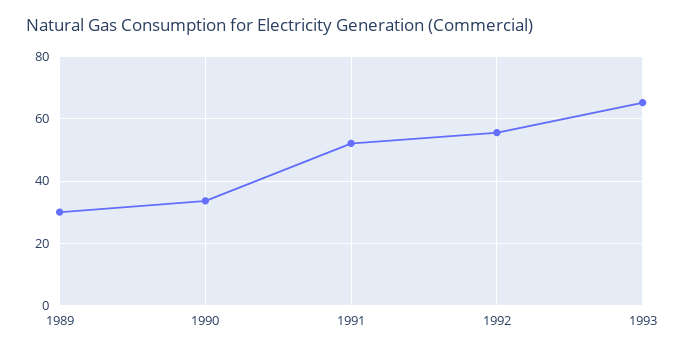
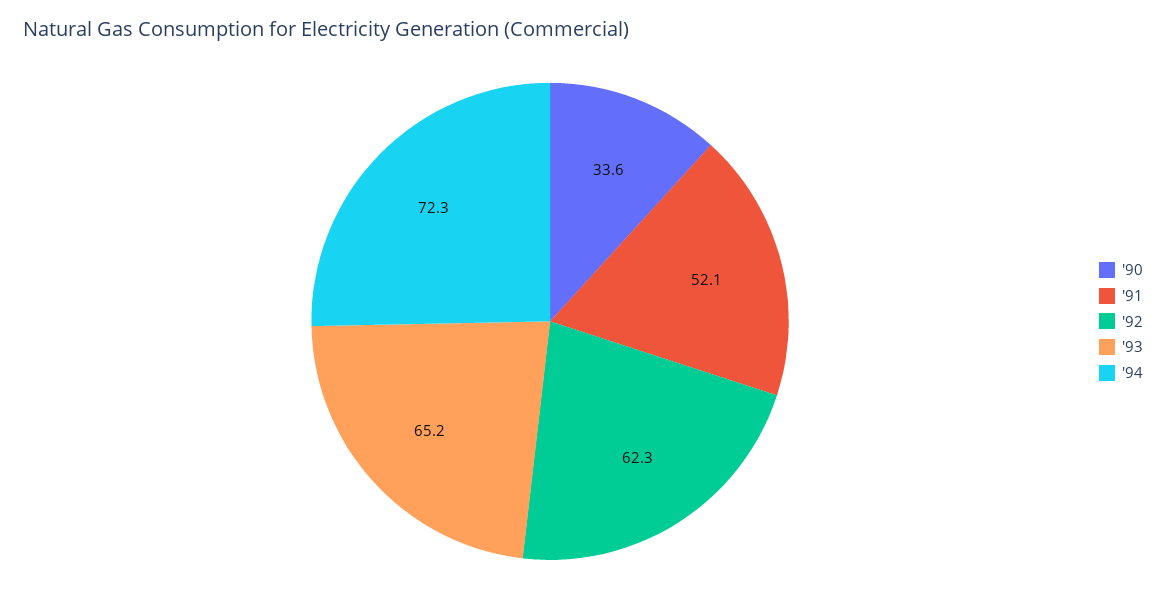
1989: 30 -> none
1992: 56 -> 62.3
'94: none -> 72.3

